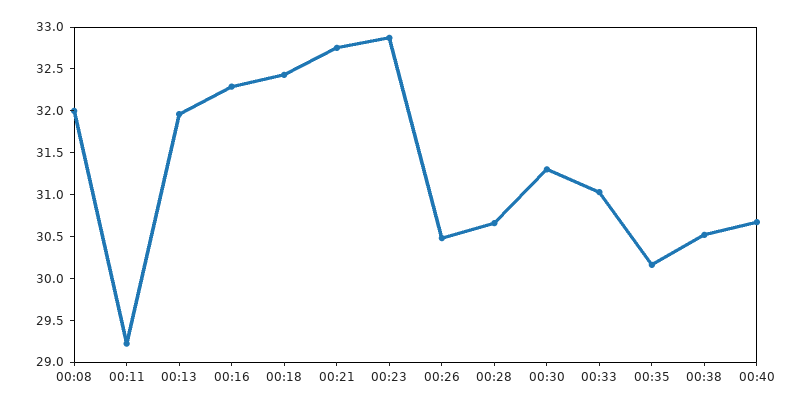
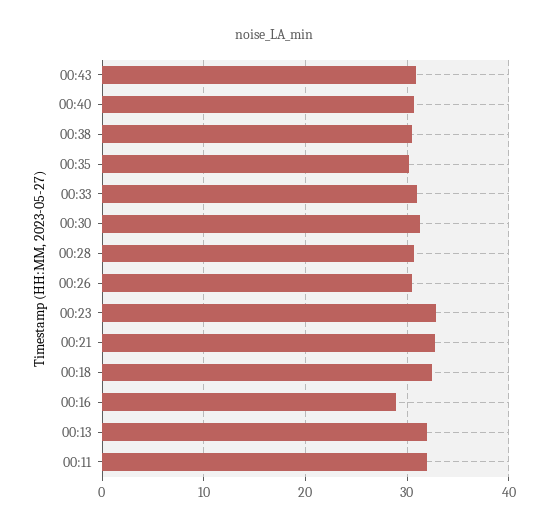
00:08: 32 -> none
00:11: 29.2 -> 32
00:16: 32.3 -> 29
00:43: none -> 31

